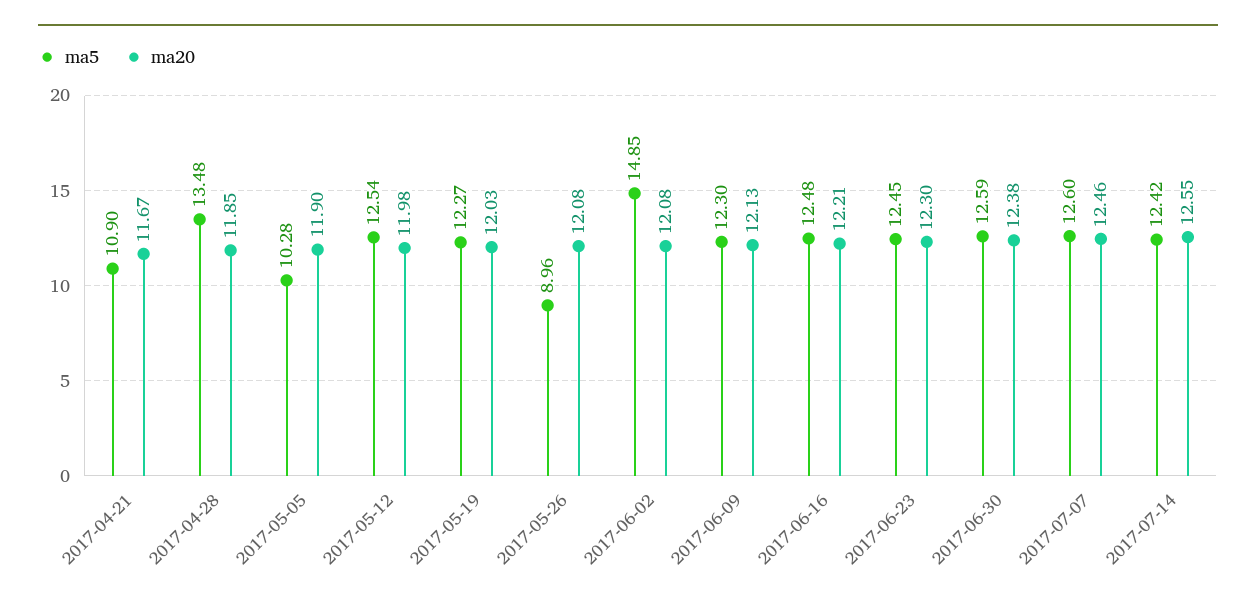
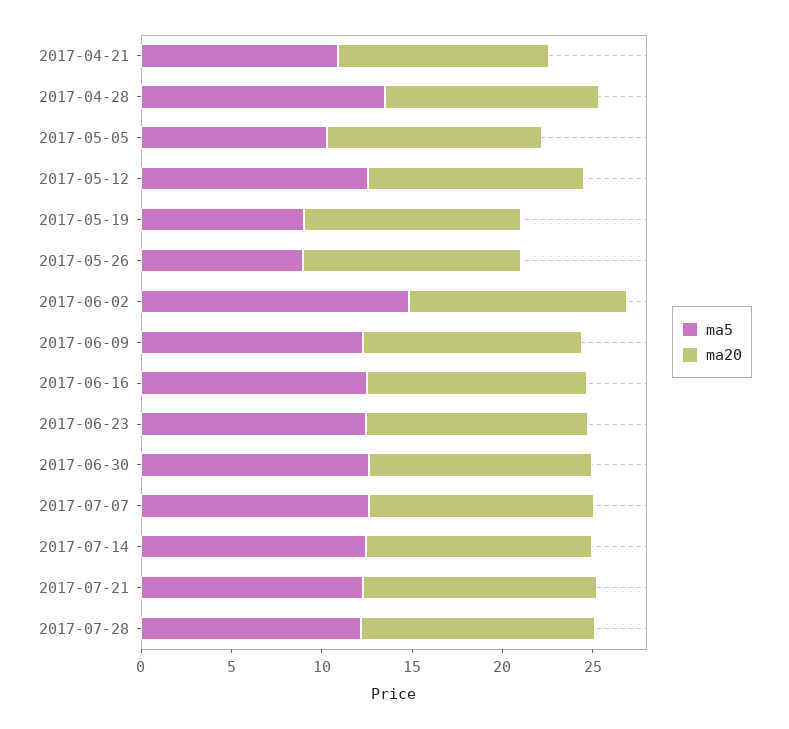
ma5, 2017-05-19: 12.27 -> 9
ma5, 2017-07-21: none -> 12
ma20, 2017-07-21: none -> 13
ma5, 2017-07-28: none -> 12
ma20, 2017-07-28: none -> 13

